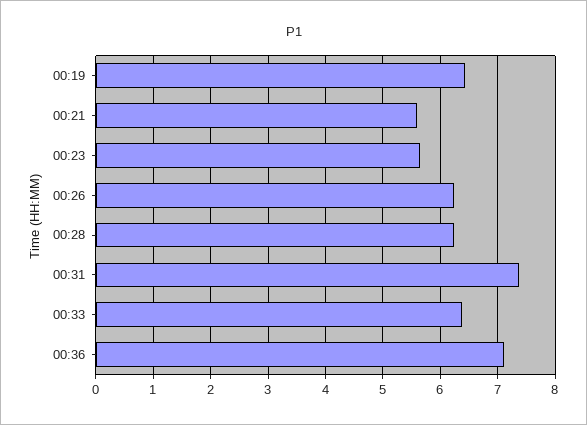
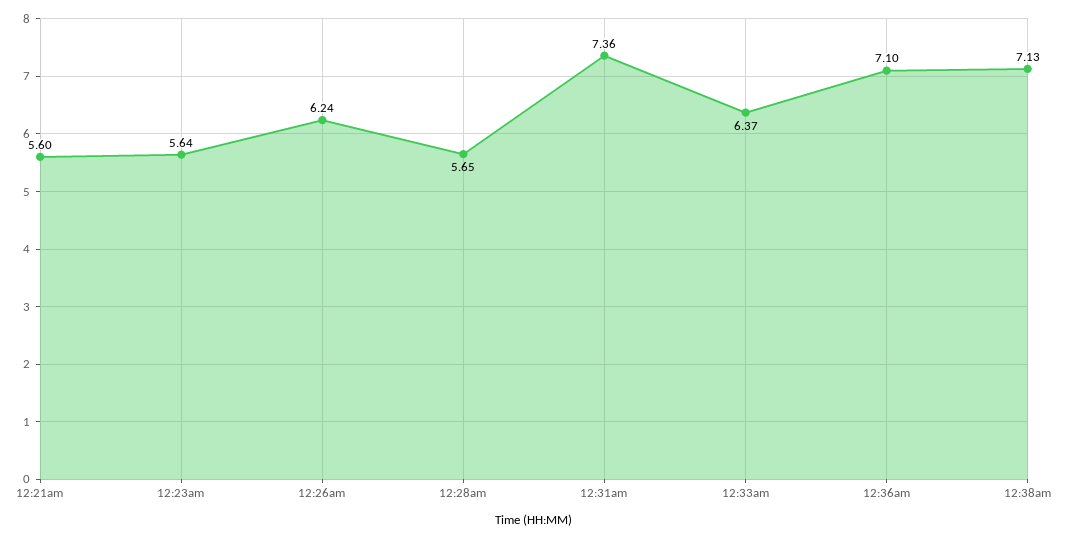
00:19: 6.4 -> none
00:28: 6.2 -> 5.65
12:38am: none -> 7.13

